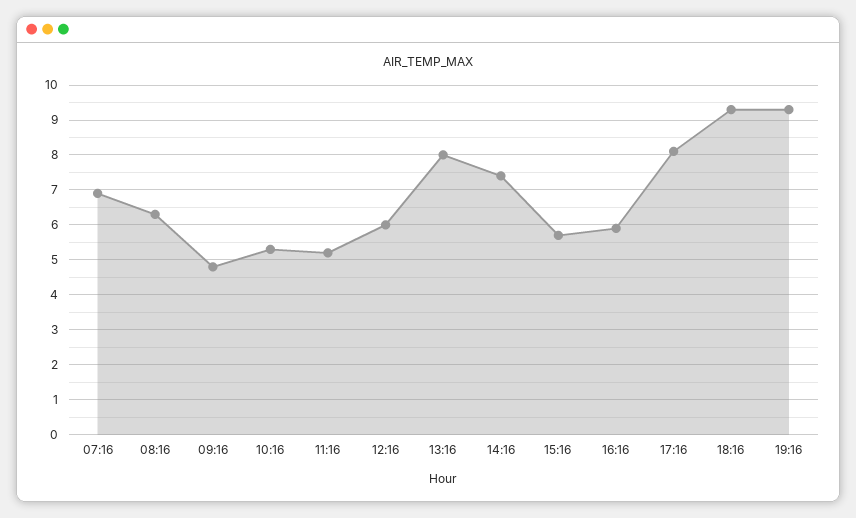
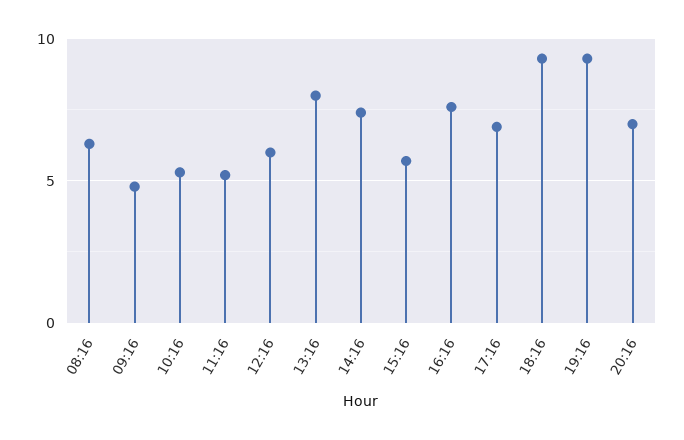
07:16: 7 -> none
16:16: 6 -> 7.5
17:16: 8 -> 7
20:16: none -> 7

